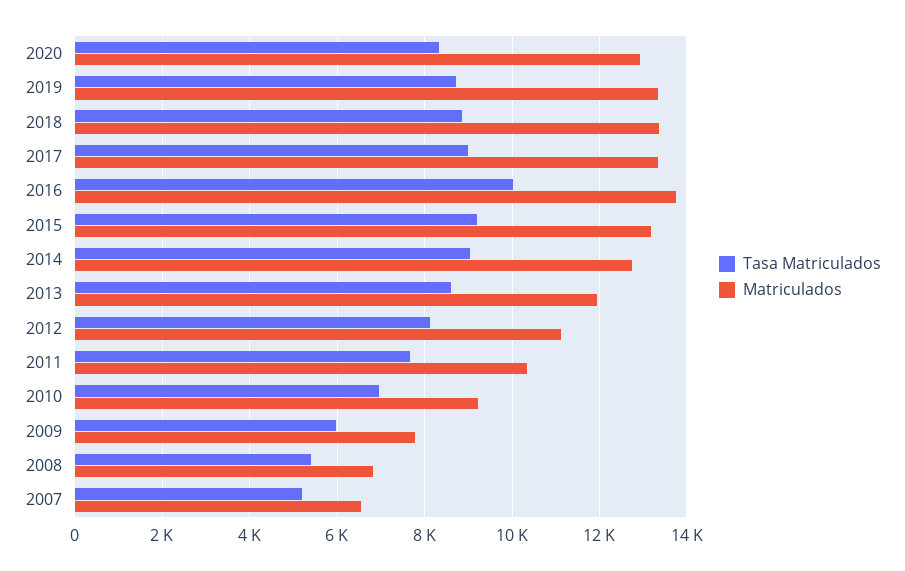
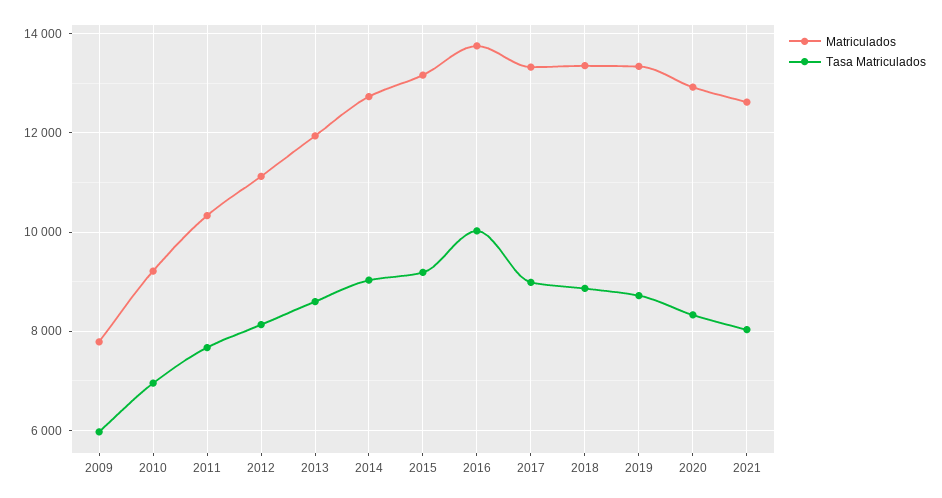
Tasa Matriculados, 2008: 5400 -> none
Matriculados, 2008: 6800 -> none
Tasa Matriculados, 2007: 5200 -> none
Matriculados, 2007: 6600 -> none
Matriculados, 2021: none -> 12600
Tasa Matriculados, 2021: none -> 8000

